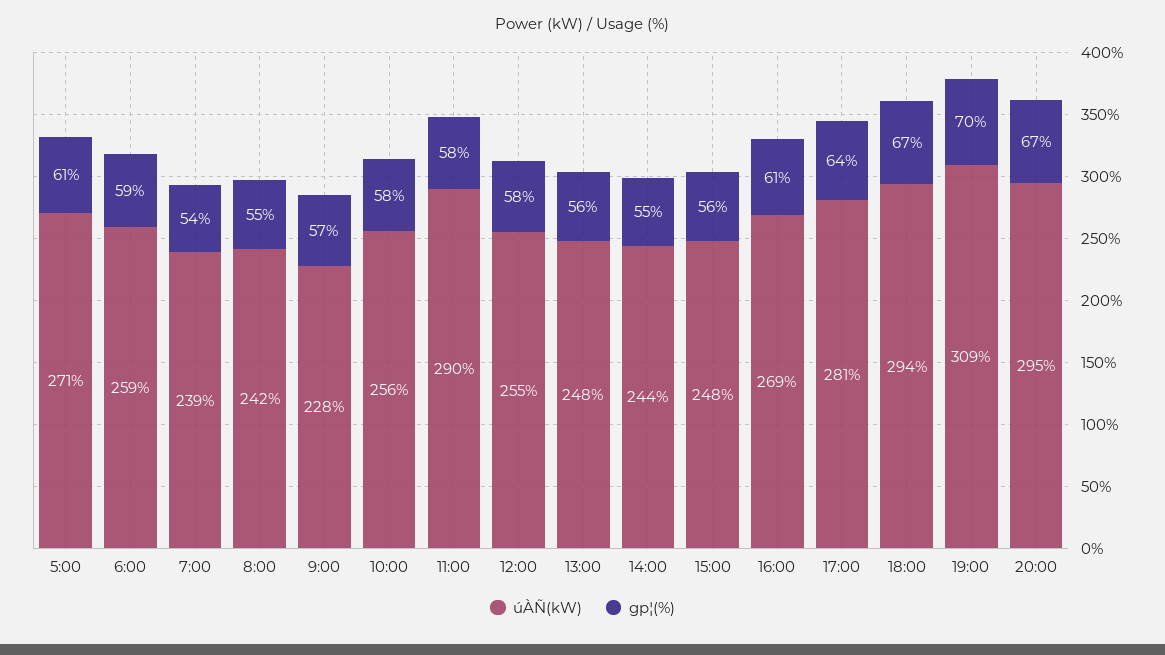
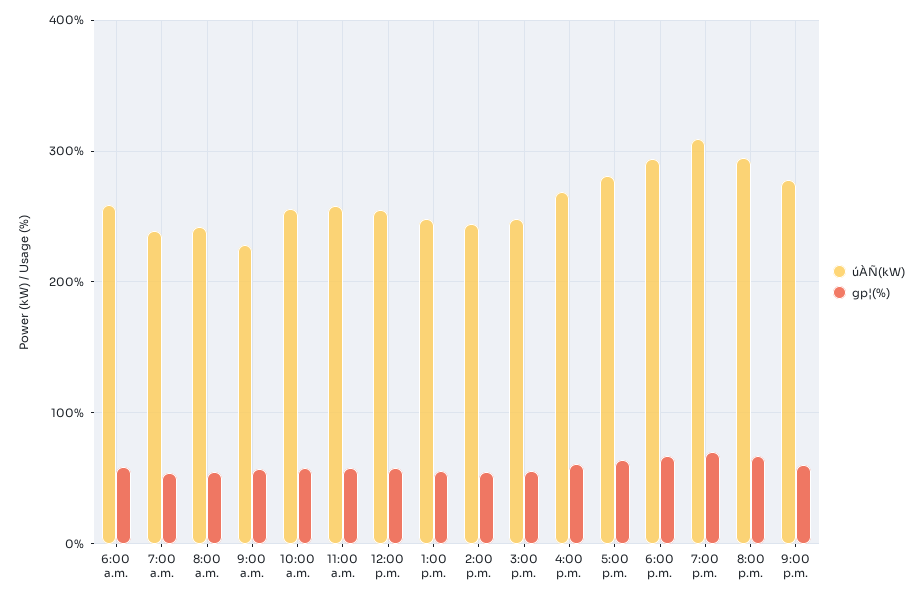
úÀÑ(kW), 5:00: 271 -> none
gp¦(%), 5:00: 61 -> none
úÀÑ(kW), 11:00: 290 -> 260
úÀÑ(kW), 9:00 p.m.: none -> 280
gp¦(%), 9:00 p.m.: none -> 60

